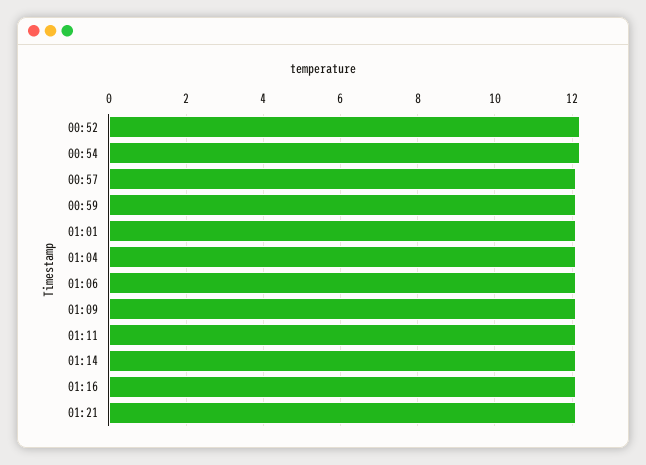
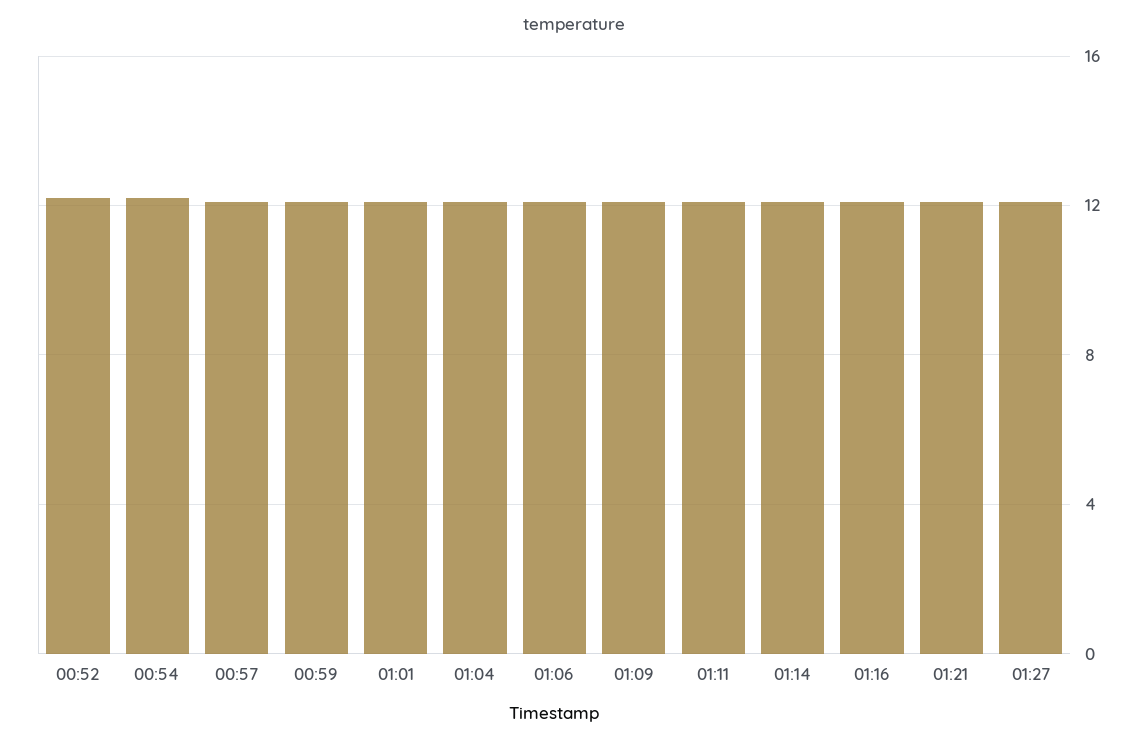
01:27: none -> 12

